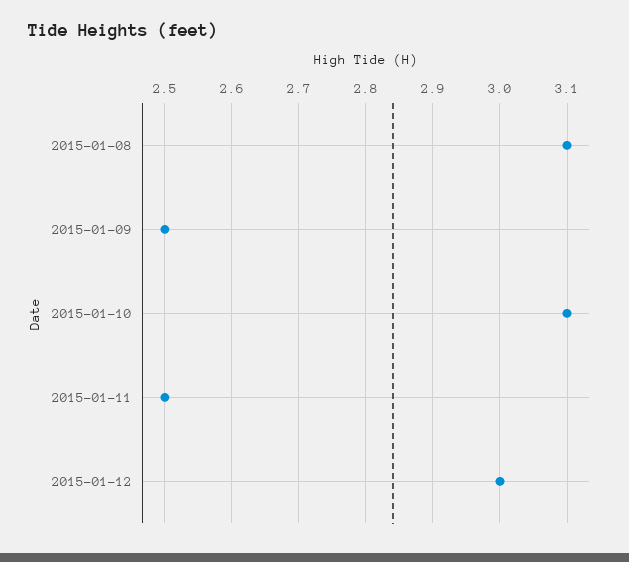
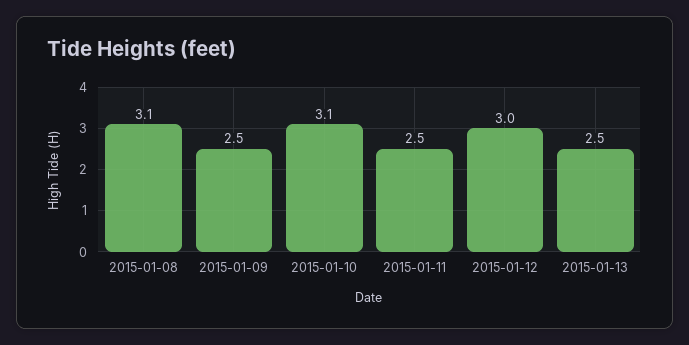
2015-01-13: none -> 2.5

